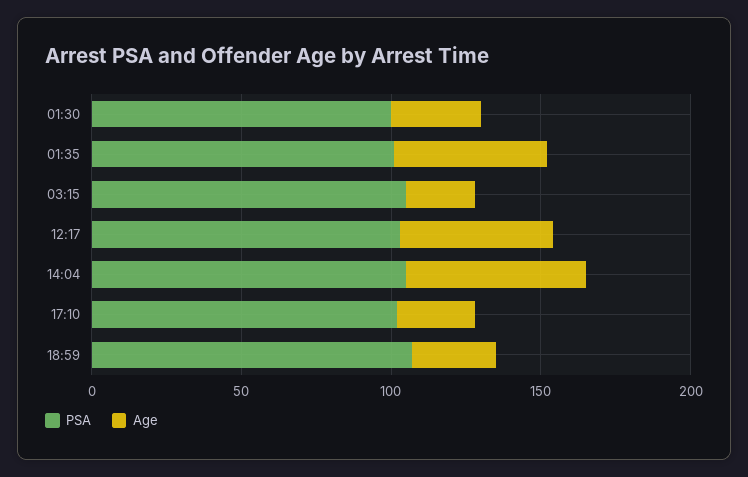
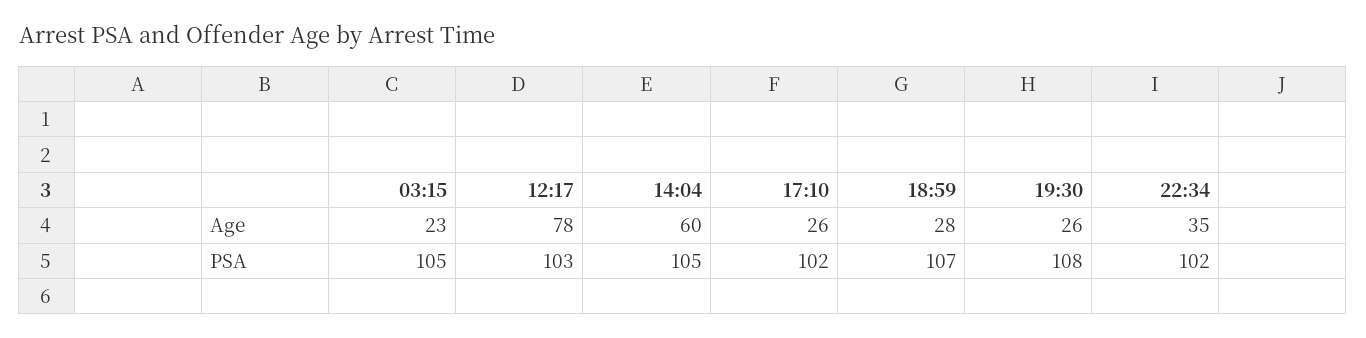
PSA, 01:30: 100 -> none
Age, 01:30: 30 -> none
PSA, 01:35: 100 -> none
Age, 01:35: 50 -> none
Age, 12:17: 50 -> 78
Age, 19:30: none -> 26
Age, 22:34: none -> 35
PSA, 19:30: none -> 108
PSA, 22:34: none -> 102

